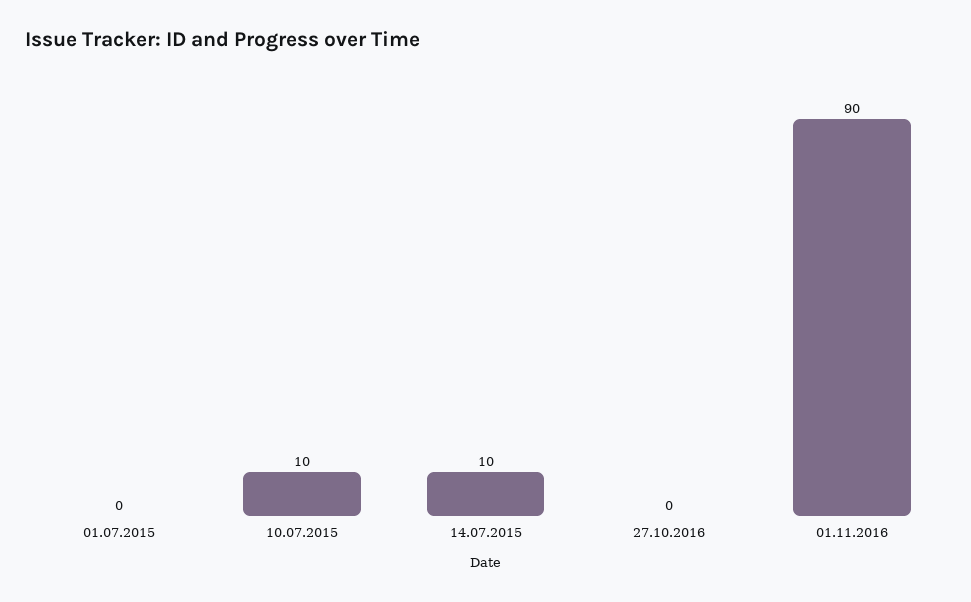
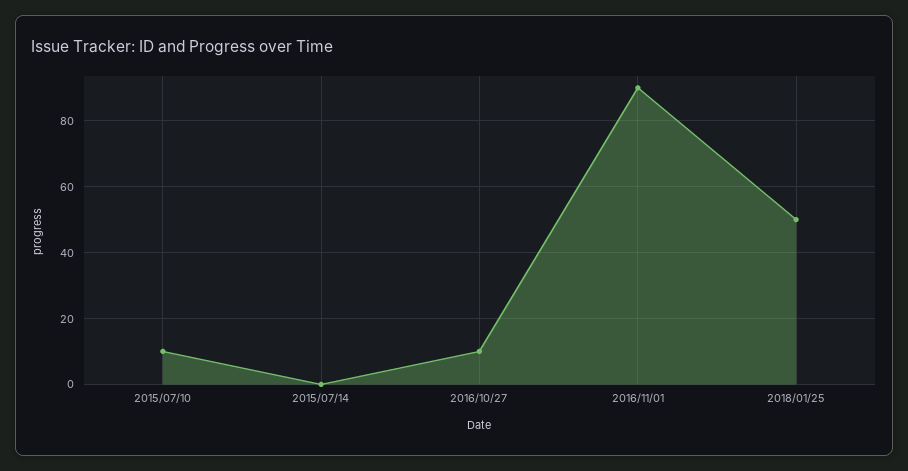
01.07.2015: 0 -> none
14.07.2015: 10 -> 0
27.10.2016: 0 -> 10
2018/01/25: none -> 50

